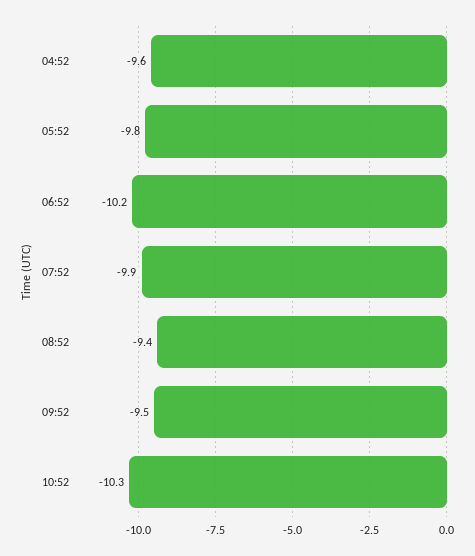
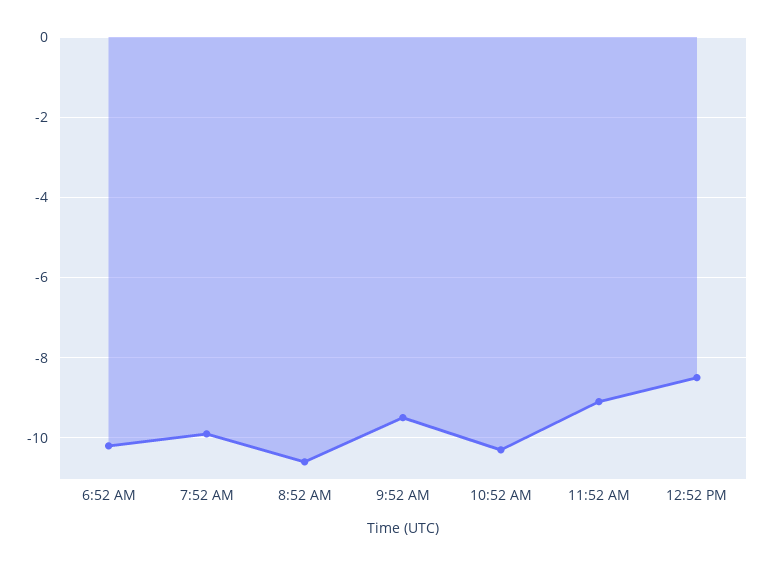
04:52: -9.6 -> none
05:52: -9.8 -> none
08:52: -9.4 -> -10.5
11:52 AM: none -> -9
12:52 PM: none -> -8.5

